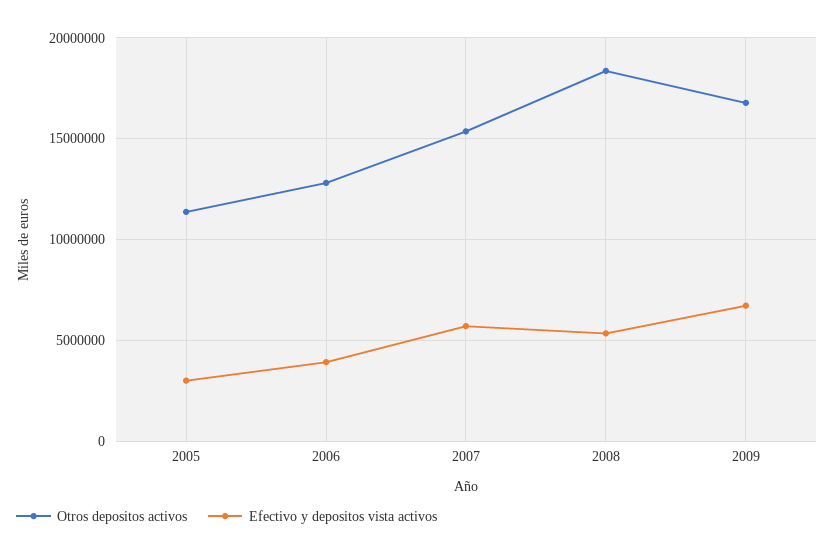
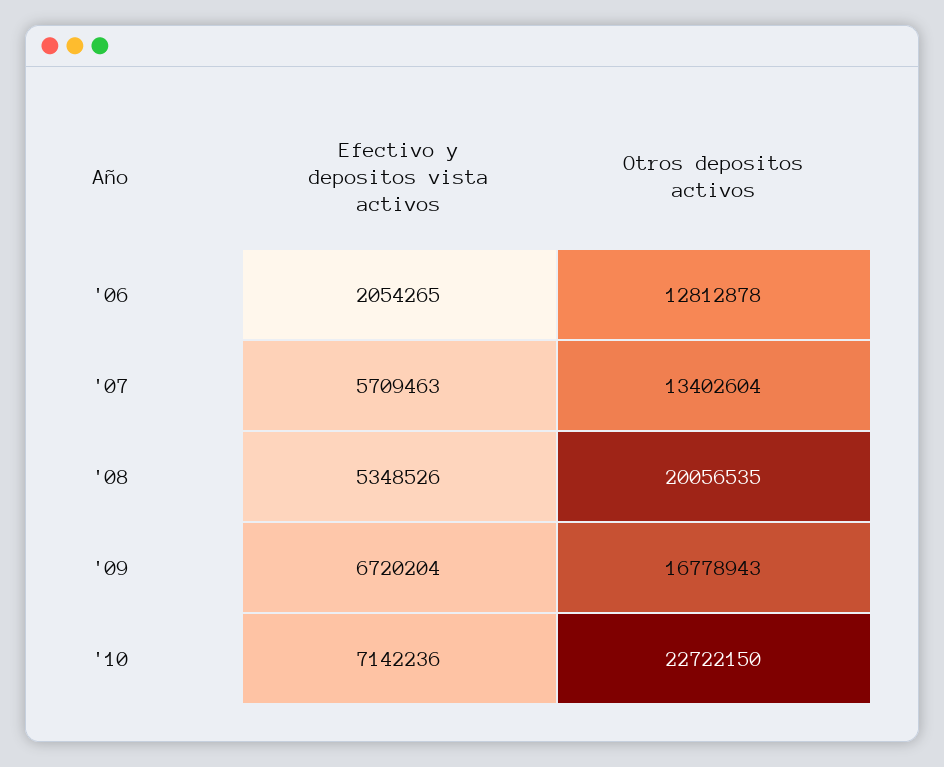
Otros depositos activos, 2005: 11500000 -> none
Efectivo y depositos vista activos, 2005: 3000000 -> none
Efectivo y depositos vista activos, 2006: 4000000 -> 2054265
Otros depositos activos, 2007: 15500000 -> 13402604
Otros depositos activos, 2008: 18500000 -> 20056535
Efectivo y depositos vista activos, '10: none -> 7142236
Otros depositos activos, '10: none -> 22722150

